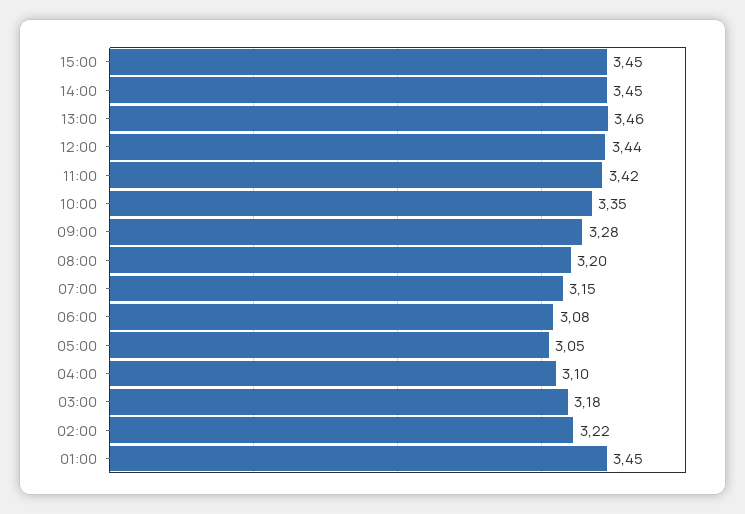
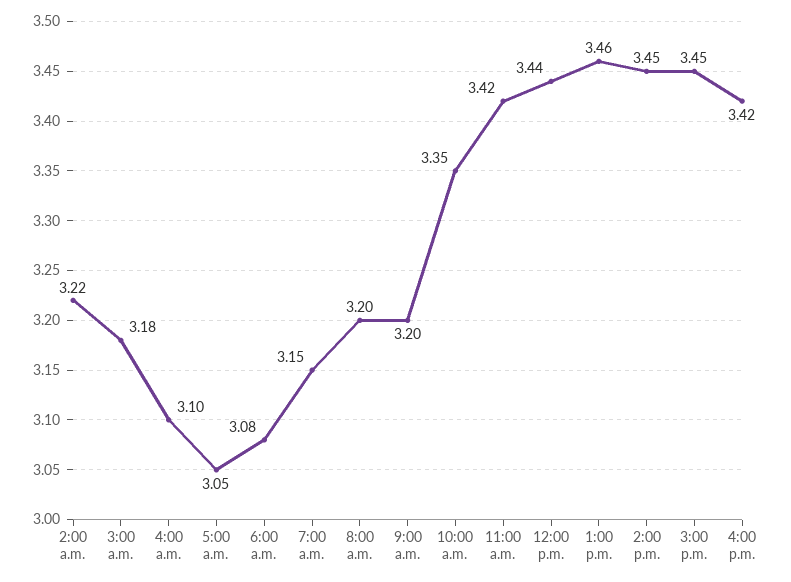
09:00: 3.28 -> 3.2
01:00: 3.45 -> none
4:00 p.m.: none -> 3.42

